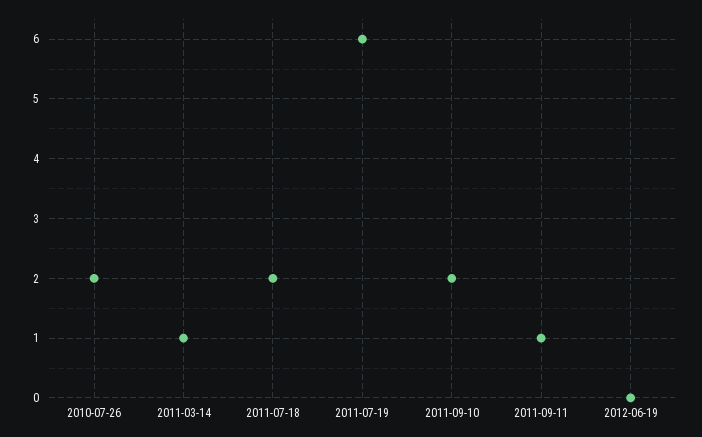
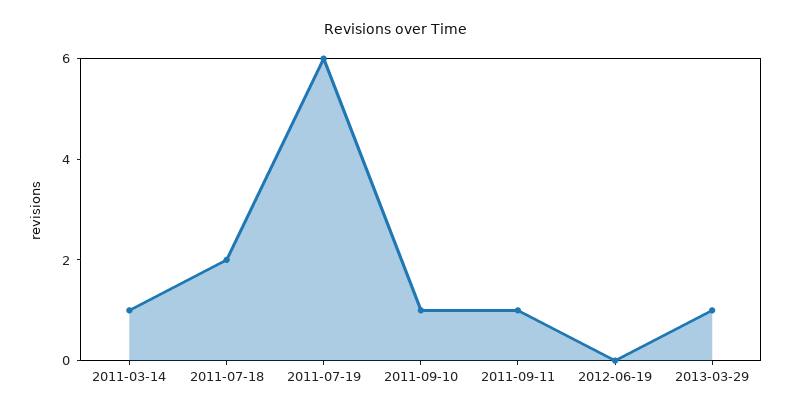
2010-07-26: 2 -> none
2011-09-10: 2 -> 1
2013-03-29: none -> 1

